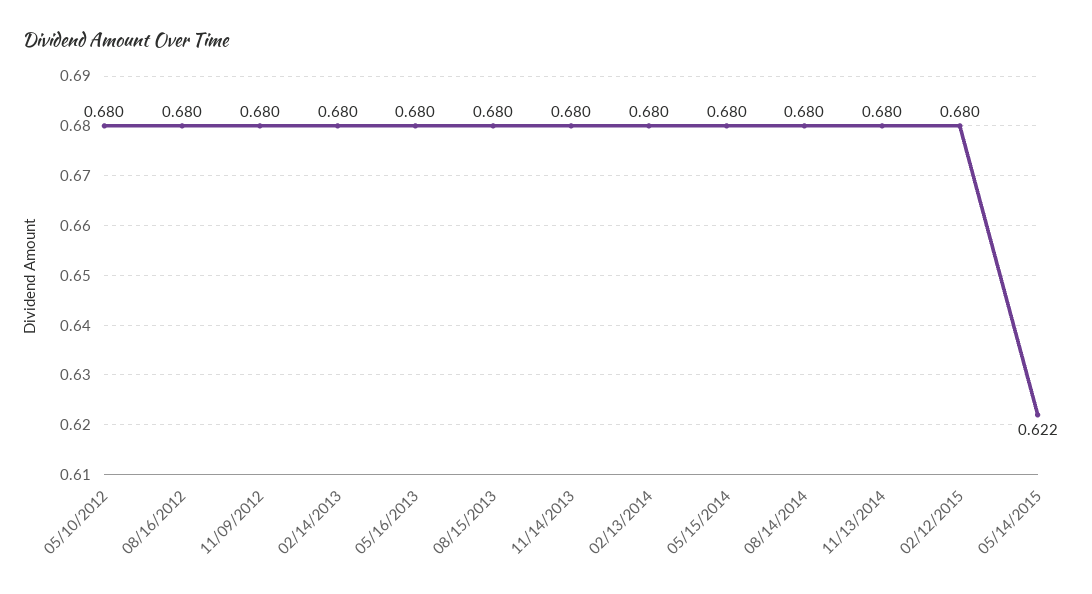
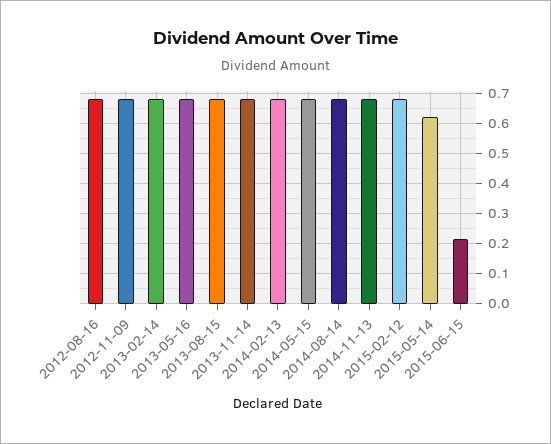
05/10/2012: 0.68 -> none
2015-06-15: none -> 0.22

